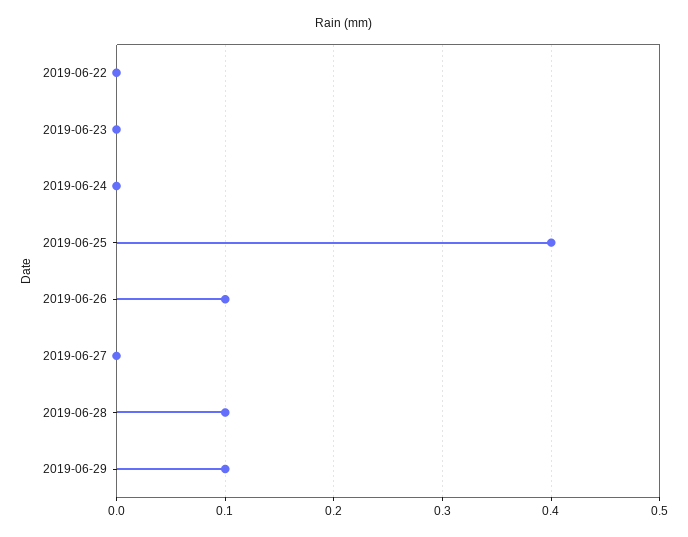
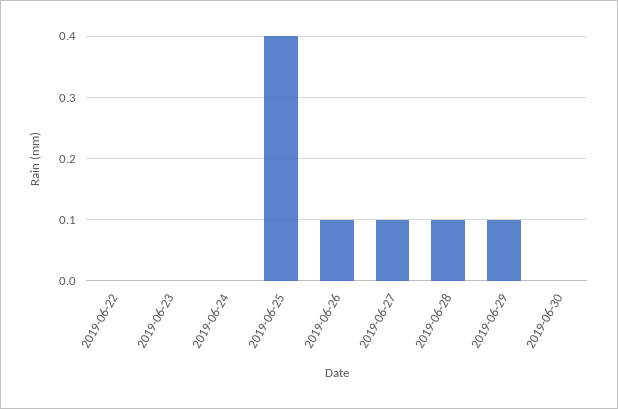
2019-06-27: 0 -> 0.1
2019-06-30: none -> 0

